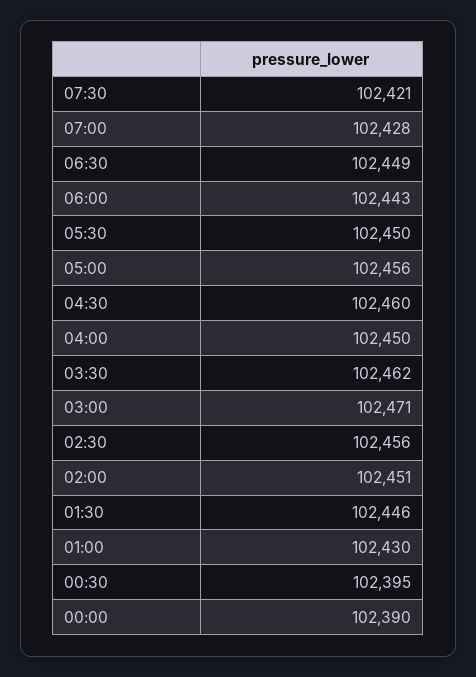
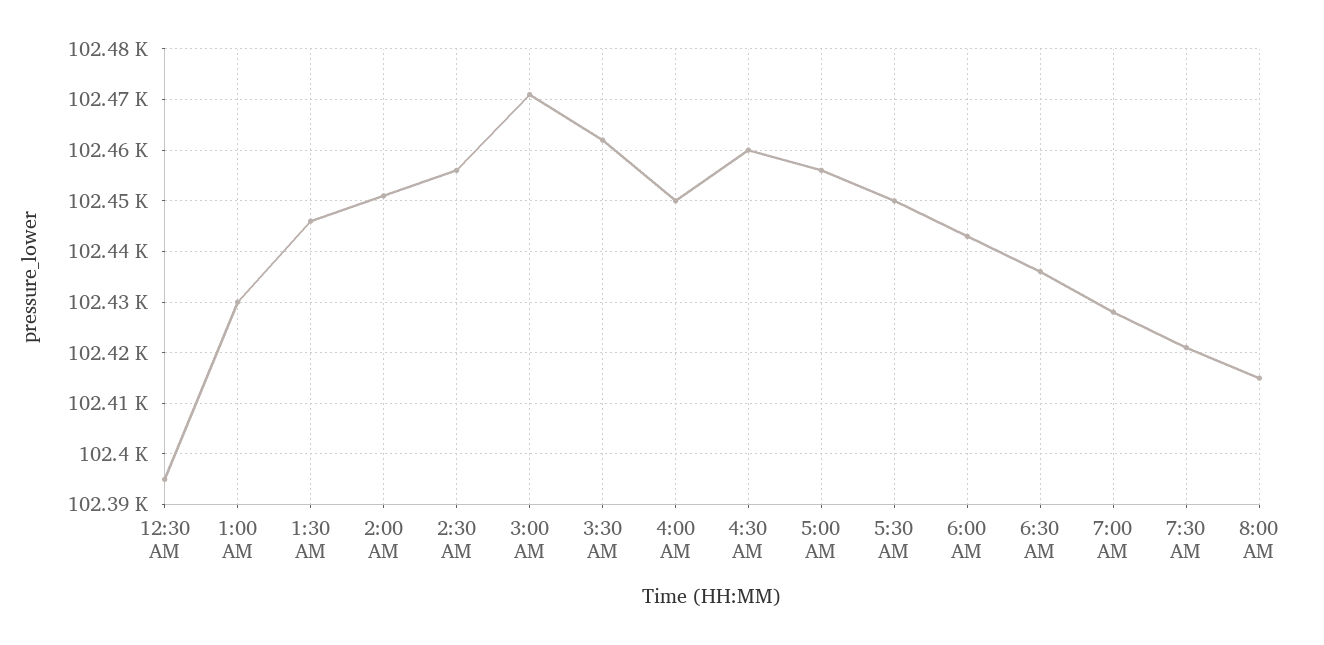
06:30: 102449 -> 102435
00:00: 102390 -> none
8:00 AM: none -> 102415

